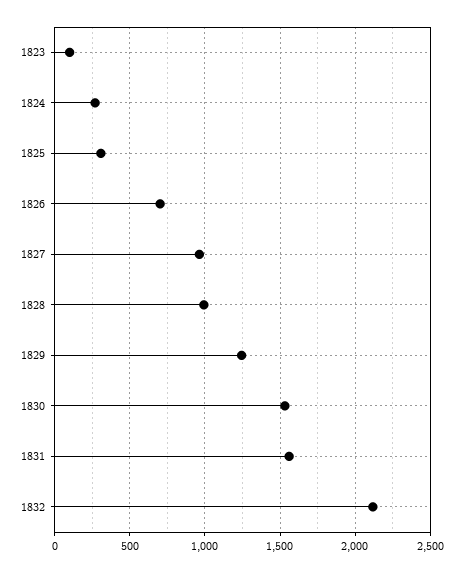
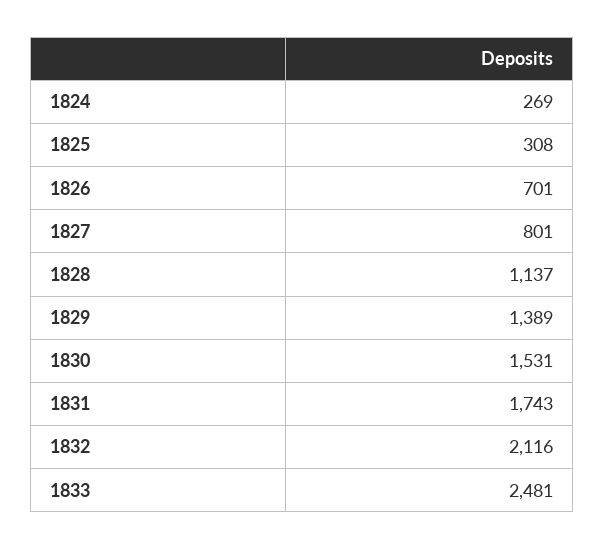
1823: 100 -> none
1827: 950 -> 801
1828: 1000 -> 1137
1829: 1250 -> 1389
1831: 1550 -> 1743
1833: none -> 2481

